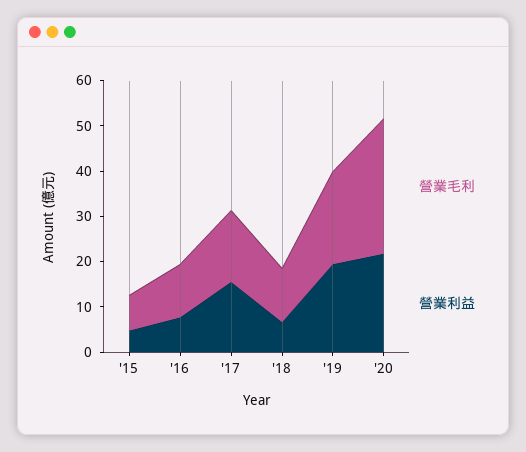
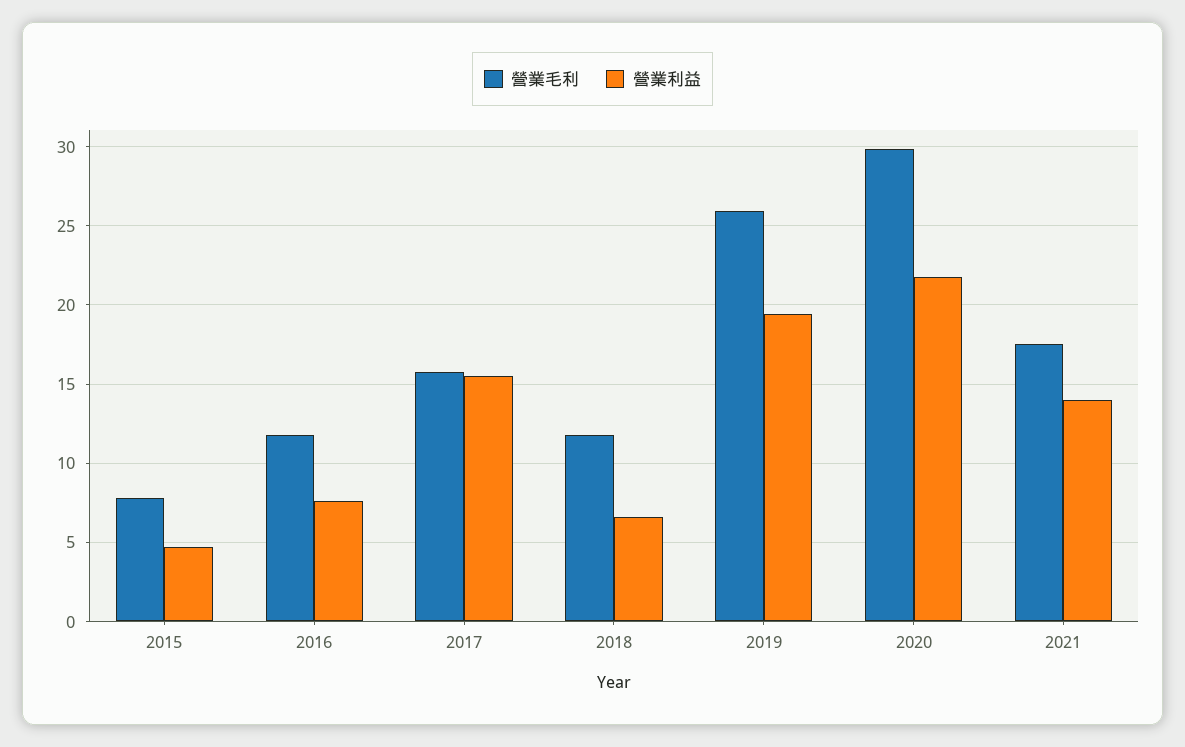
營業毛利, '19: 20 -> 26
營業毛利, 2021: none -> 17.5
營業利益, 2021: none -> 14

